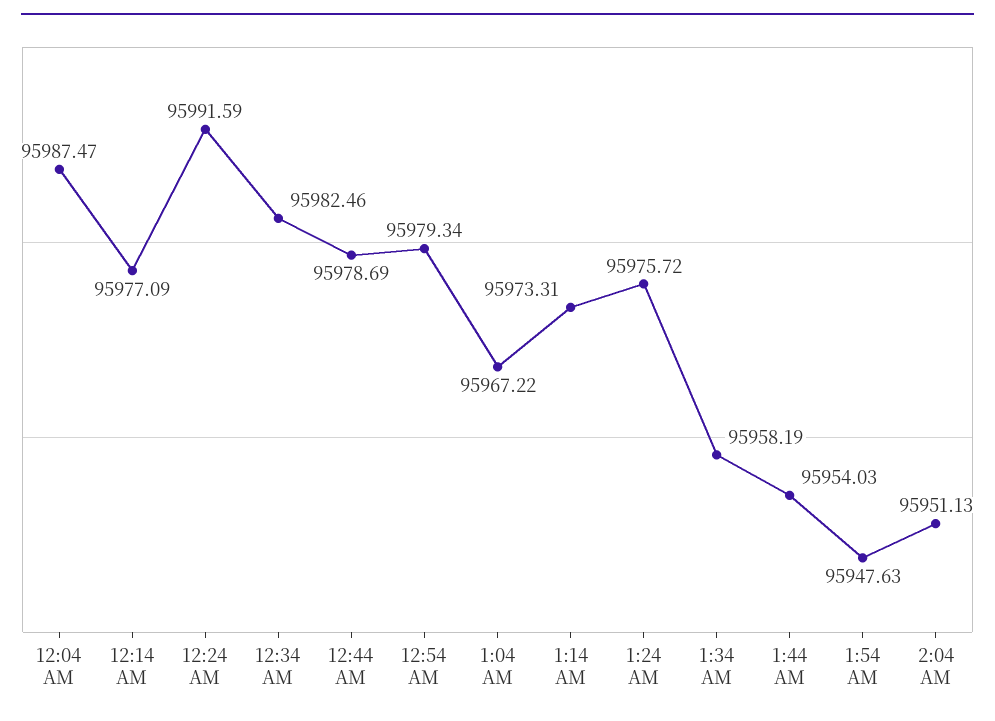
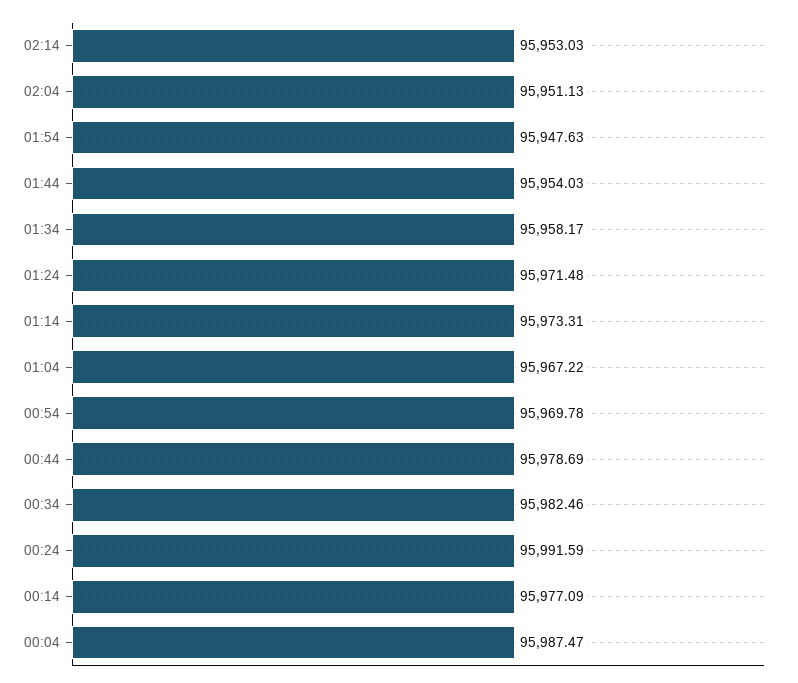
12:54 AM: 95979.34 -> 95969.78
1:24 AM: 95975.72 -> 95971.48
1:34 AM: 95958.19 -> 95958.17
02:14: none -> 95953.03

